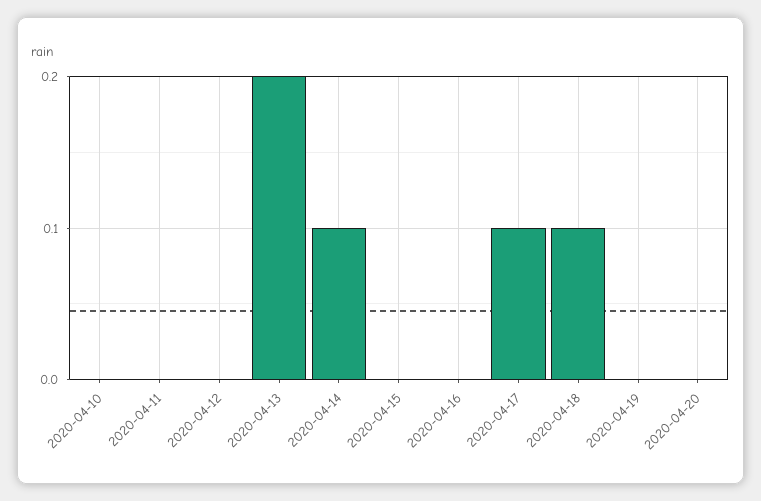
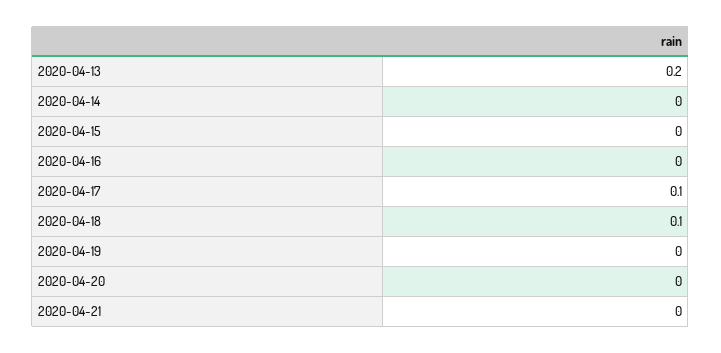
2020-04-10: 0 -> none
2020-04-11: 0 -> none
2020-04-12: 0 -> none
2020-04-14: 0.1 -> 0
2020-04-21: none -> 0

